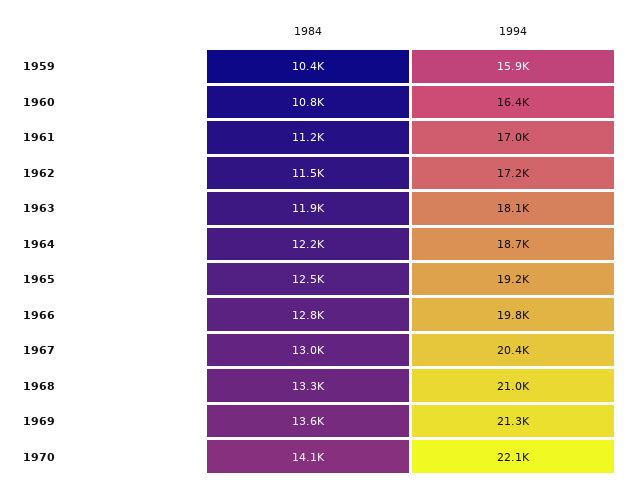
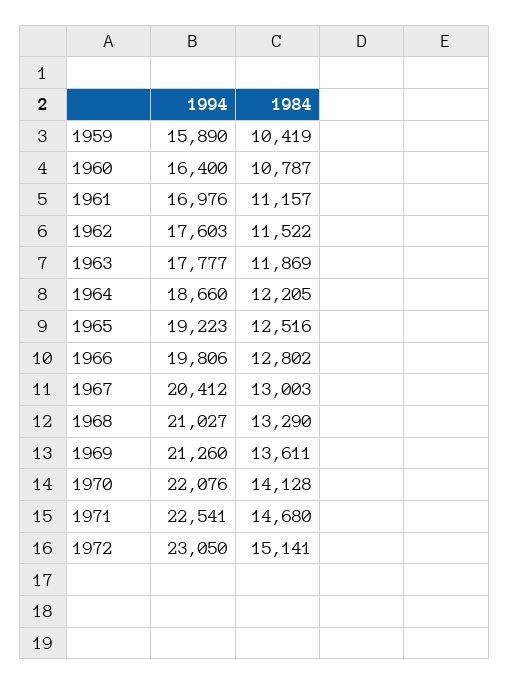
1994, 1962: 17200 -> 17603
1994, 1963: 18100 -> 17777
1994, 1971: none -> 22541
1984, 1971: none -> 14680
1994, 1972: none -> 23050
1984, 1972: none -> 15141

